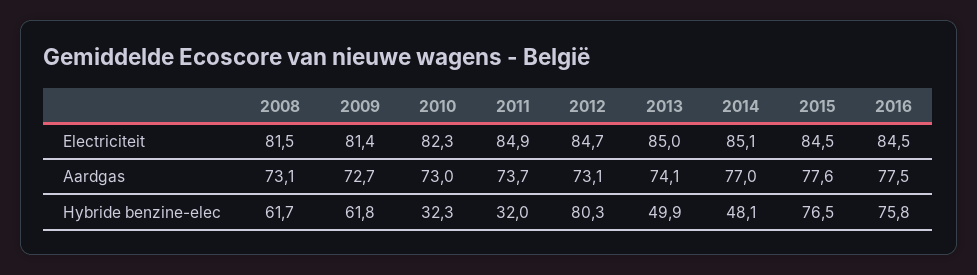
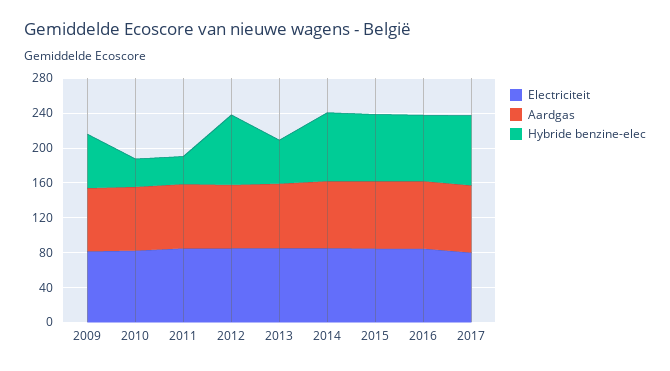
Electriciteit, 2008: 81.5 -> none
Aardgas, 2008: 73.1 -> none
Hybride benzine-elec, 2008: 61.7 -> none
Hybride benzine-elec, 2014: 48.1 -> 80
Electriciteit, 2017: none -> 80
Aardgas, 2017: none -> 80
Hybride benzine-elec, 2017: none -> 80

